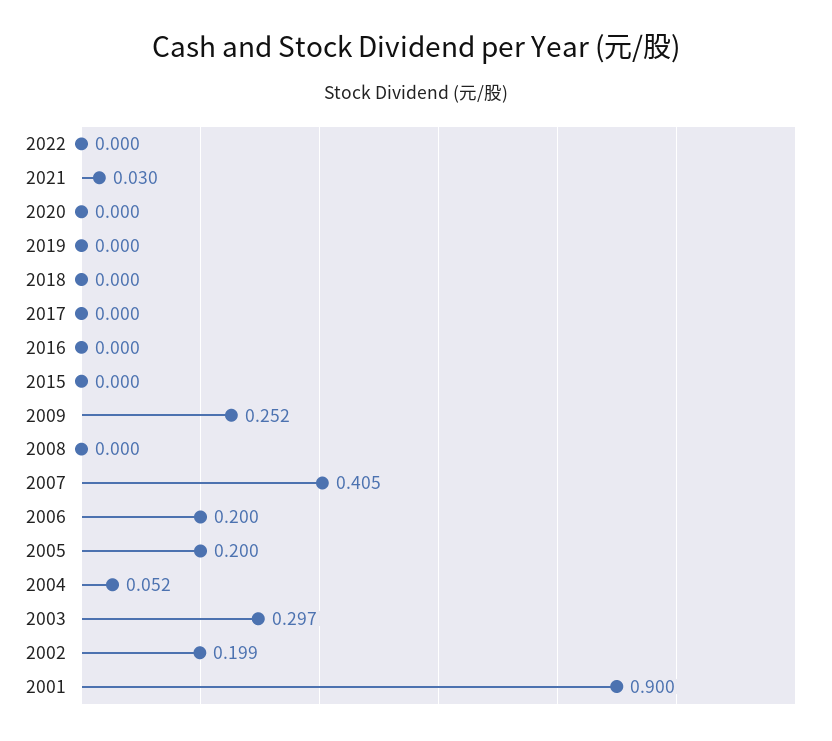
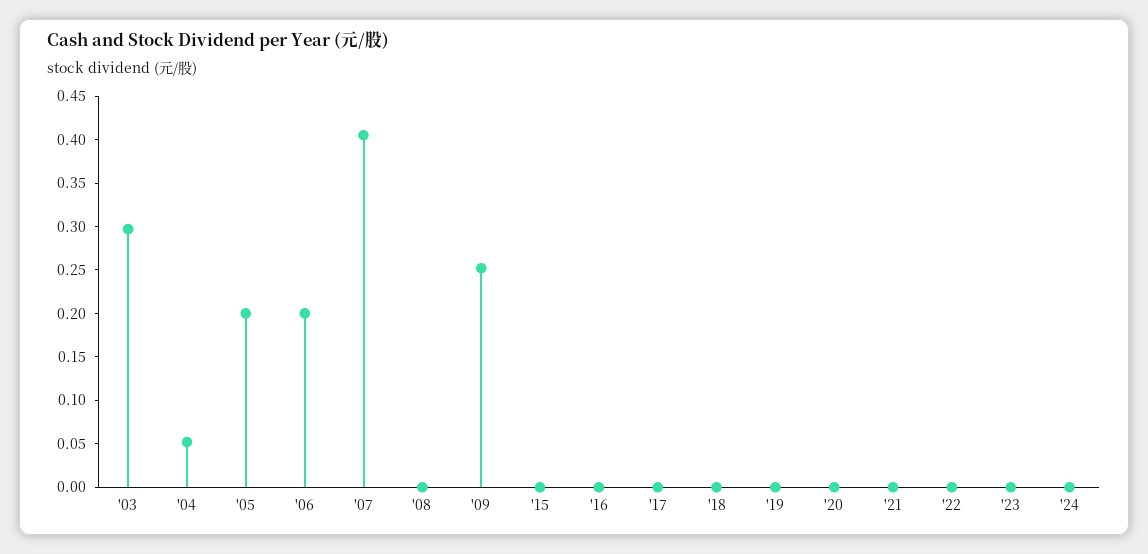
2021: 0.03 -> 0
2002: 0.199 -> none
2001: 0.9 -> none
'23: none -> 0
'24: none -> 0

